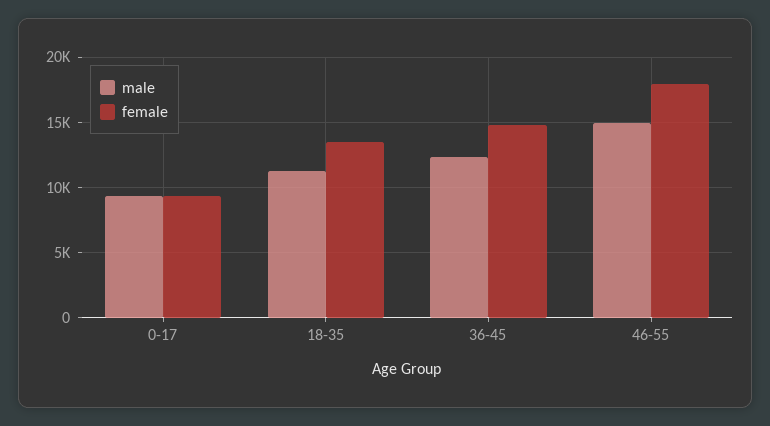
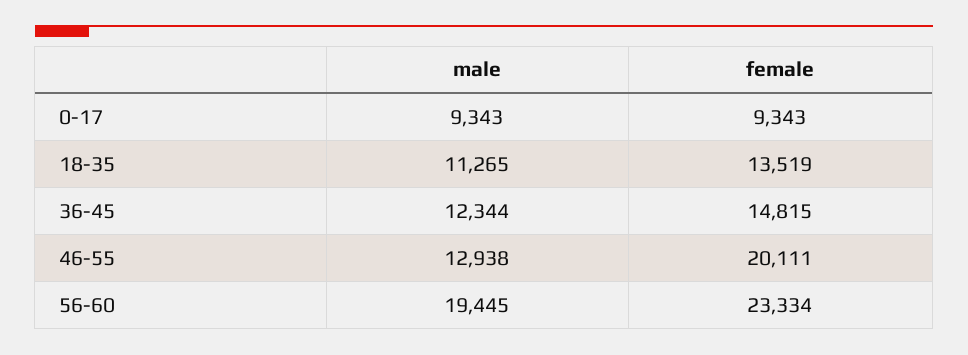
male, 46-55: 15000 -> 12938
female, 46-55: 18000 -> 20111
male, 56-60: none -> 19445
female, 56-60: none -> 23334

